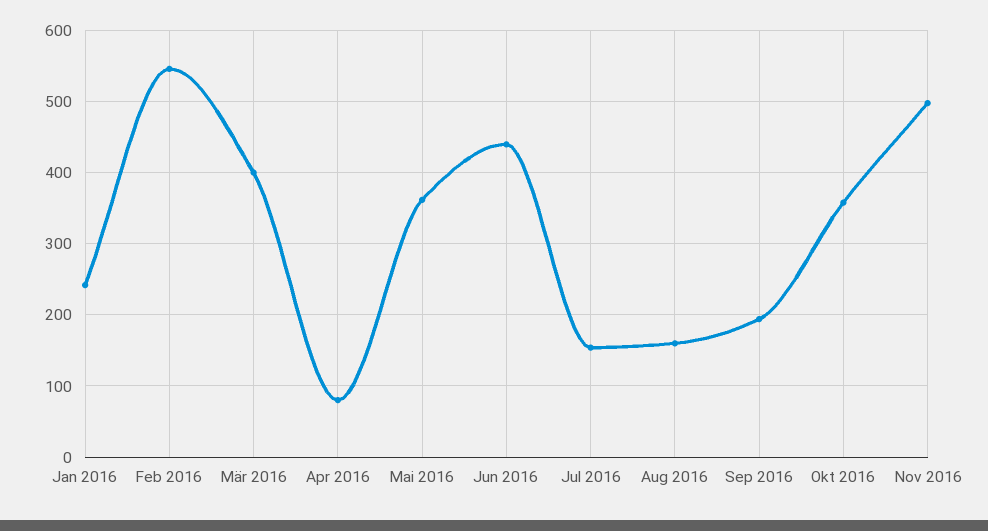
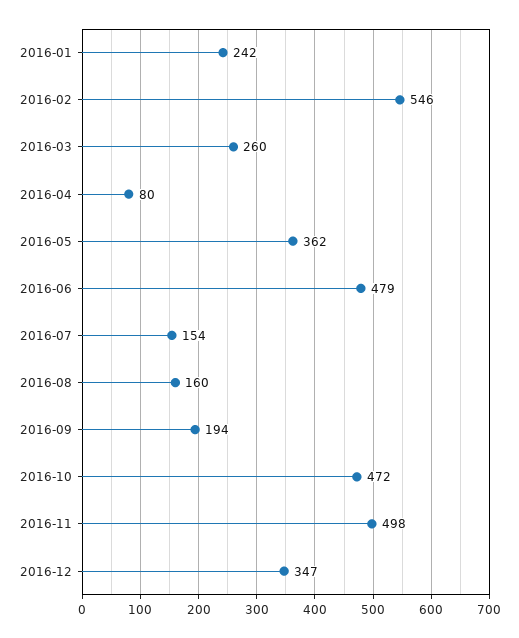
Mär 2016: 400 -> 260
Jun 2016: 440 -> 479
Okt 2016: 360 -> 472
2016-12: none -> 347

